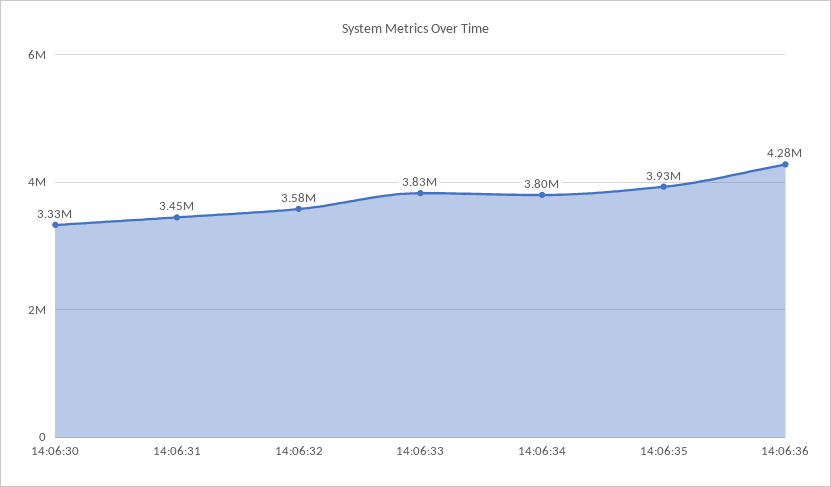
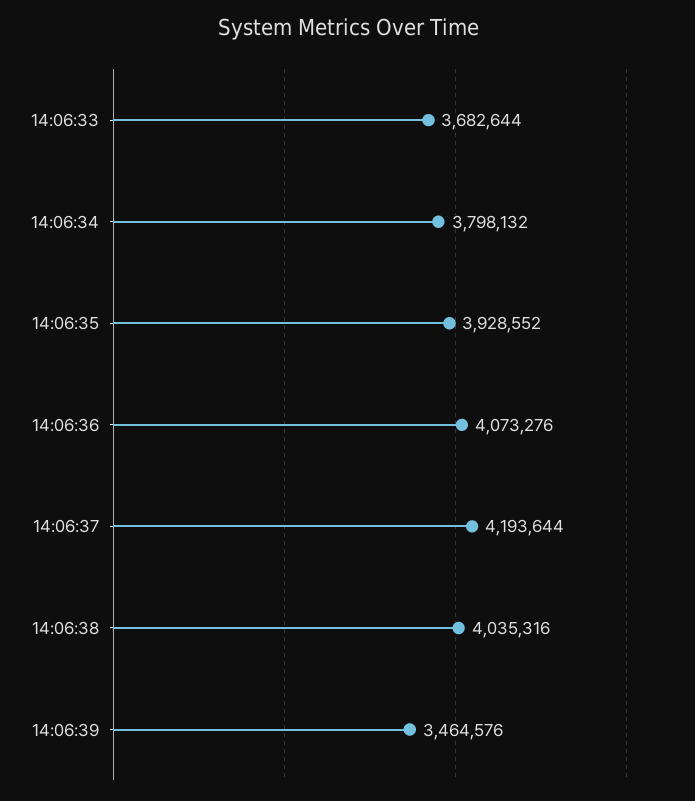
14:06:30: 3330000 -> none
14:06:31: 3450000 -> none
14:06:32: 3580000 -> none
14:06:33: 3830000 -> 3682644
14:06:36: 4280000 -> 4073276
14:06:37: none -> 4193644
14:06:38: none -> 4035316
14:06:39: none -> 3464576

